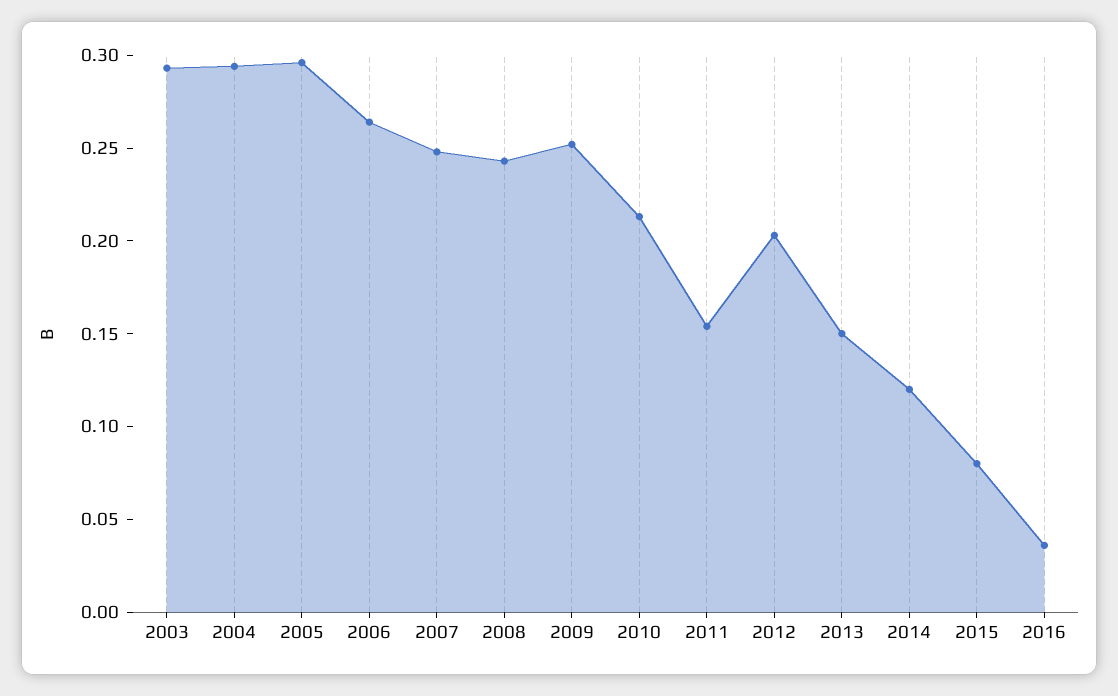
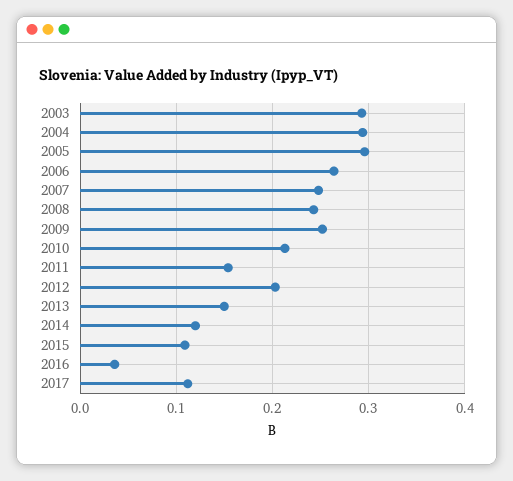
2015: 0.08 -> 0.11
2017: none -> 0.11

